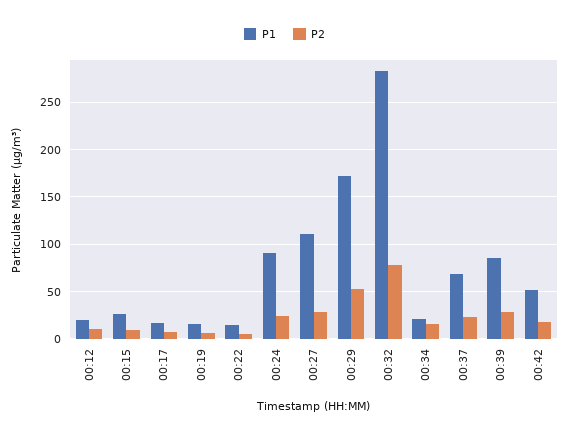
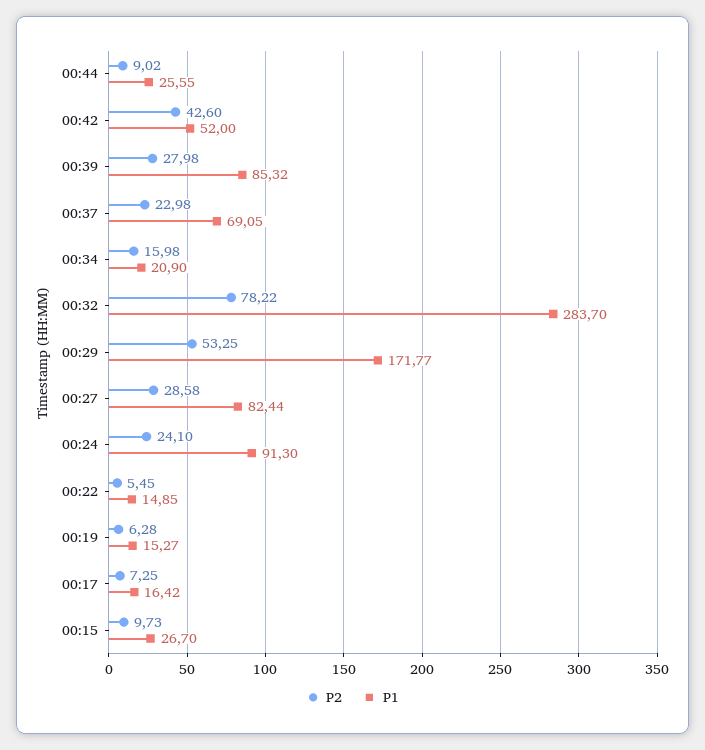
P1, 00:12: 20 -> none
P2, 00:12: 10 -> none
P1, 00:27: 110 -> 82.44
P2, 00:42: 20 -> 42.6
P2, 00:44: none -> 9.02
P1, 00:44: none -> 25.55

